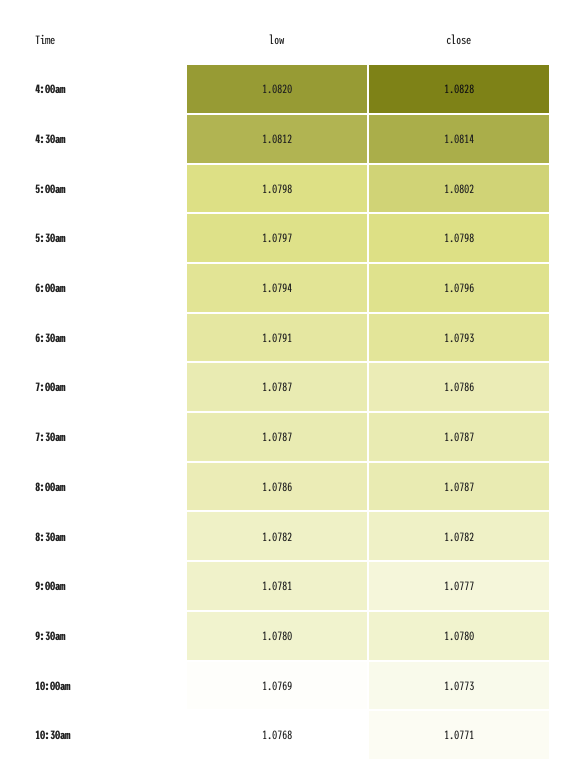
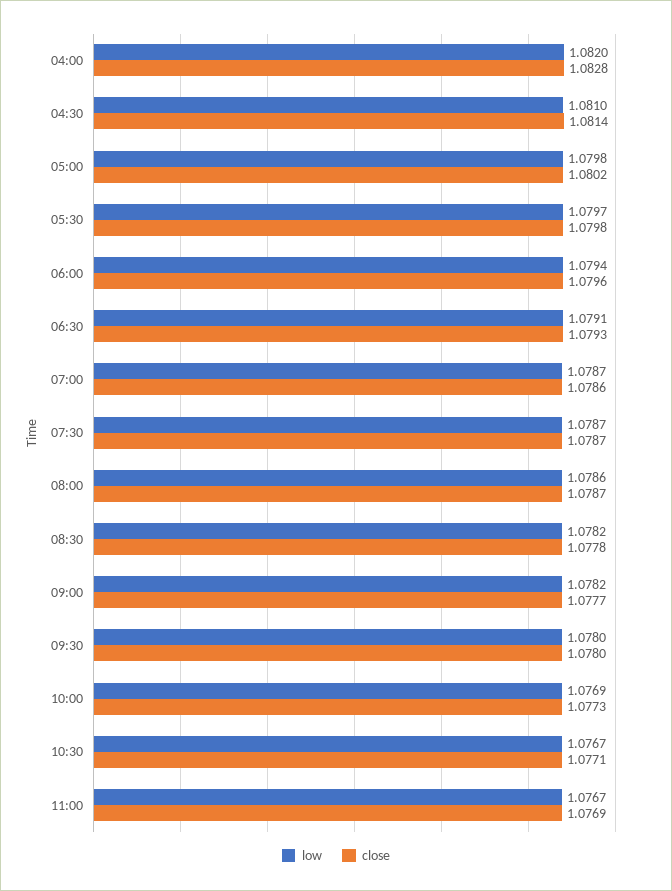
low, 4:30am: 1.0812 -> 1.081
close, 8:30am: 1.0782 -> 1.0778
low, 9:00am: 1.0781 -> 1.0782
low, 10:30am: 1.0768 -> 1.0767
low, 11:00: none -> 1.0767
close, 11:00: none -> 1.0769

